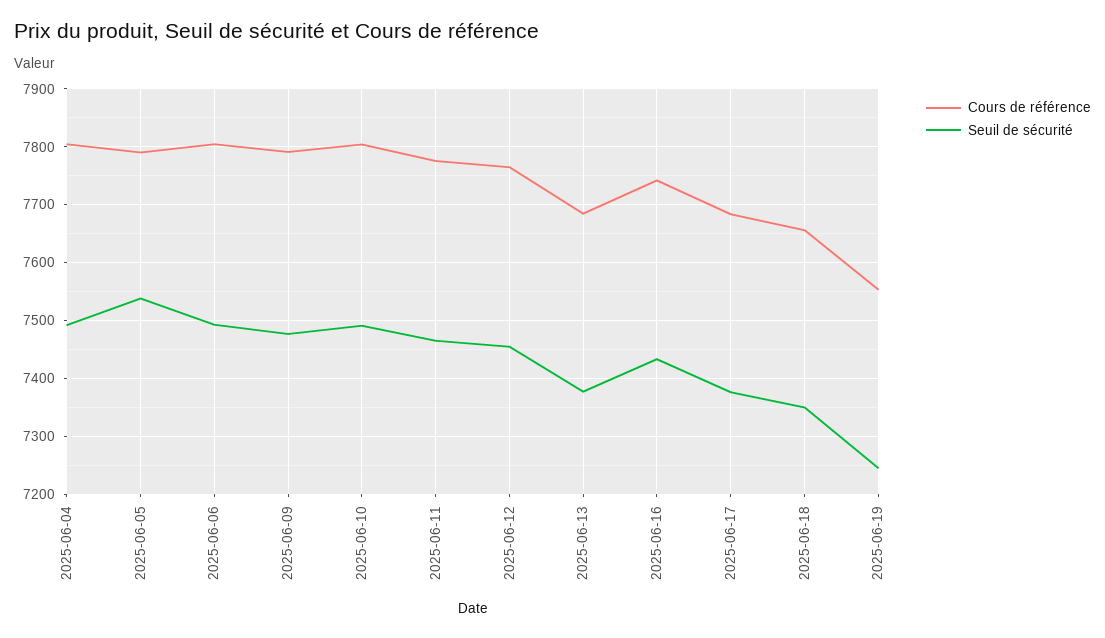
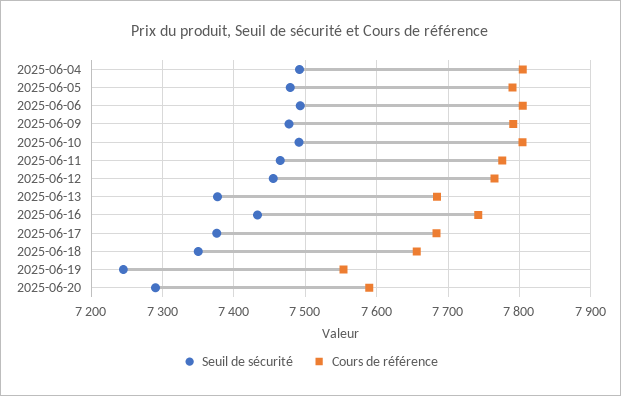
Seuil de sécurité, 2025-06-05: 7540 -> 7480
Seuil de sécurité, 2025-06-20: none -> 7290
Cours de référence, 2025-06-20: none -> 7590

